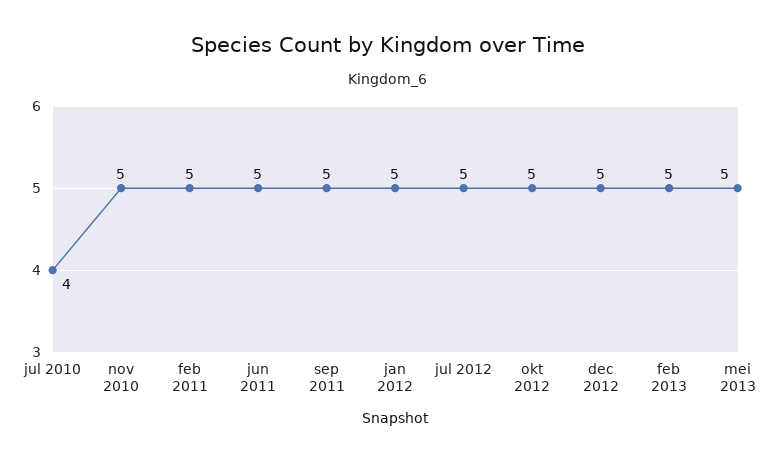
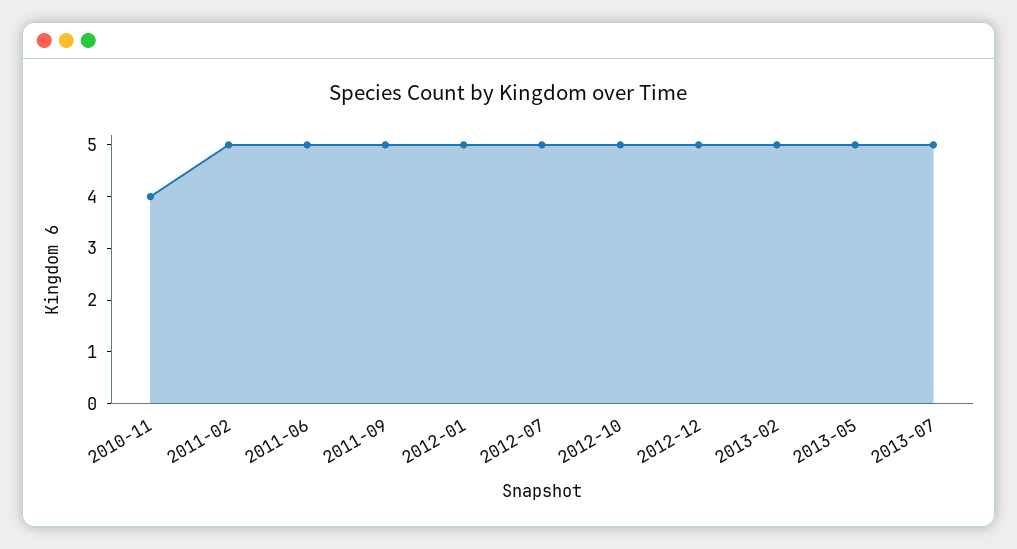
jul 2010: 4 -> none
nov 2010: 5 -> 4
2013-07: none -> 5

